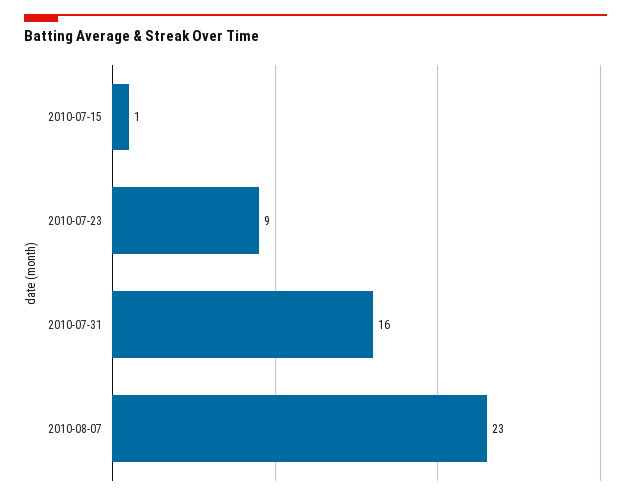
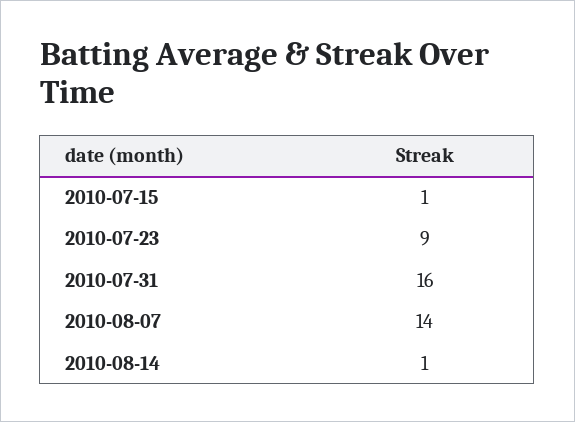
2010-08-07: 23 -> 14
2010-08-14: none -> 1

